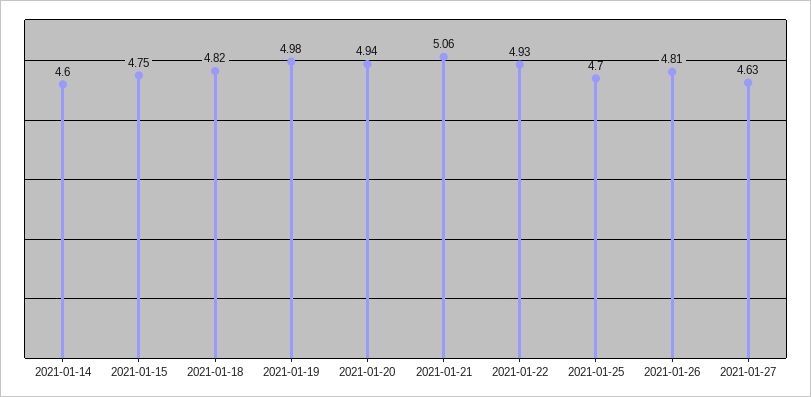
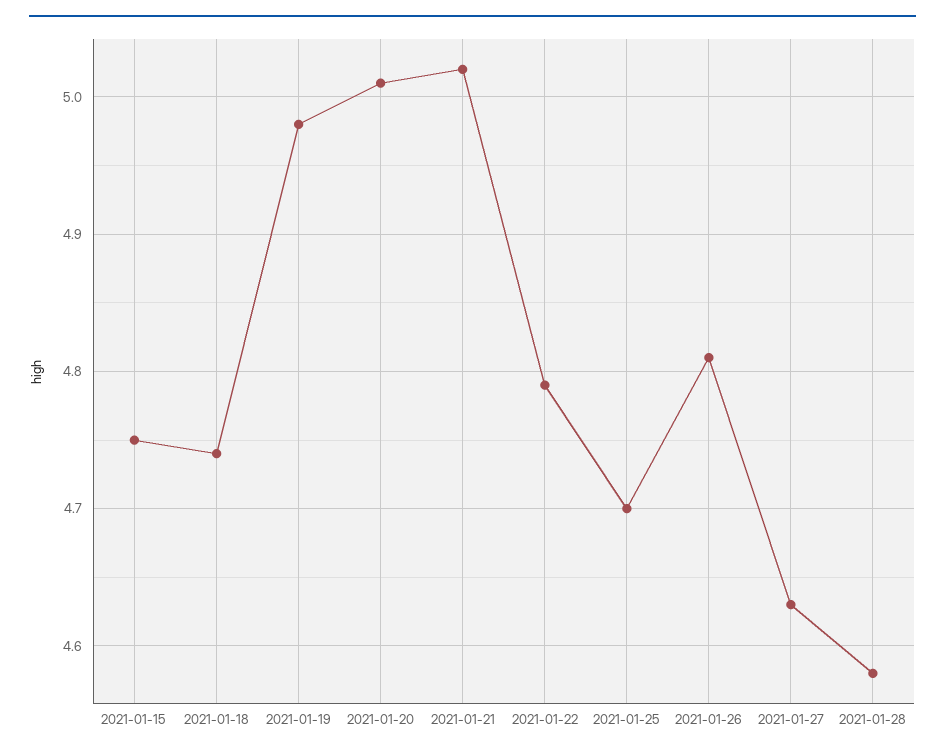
2021-01-14: 4.6 -> none
2021-01-18: 4.82 -> 4.74
2021-01-20: 4.94 -> 5.01
2021-01-21: 5.06 -> 5.02
2021-01-22: 4.93 -> 4.79
2021-01-28: none -> 4.58

